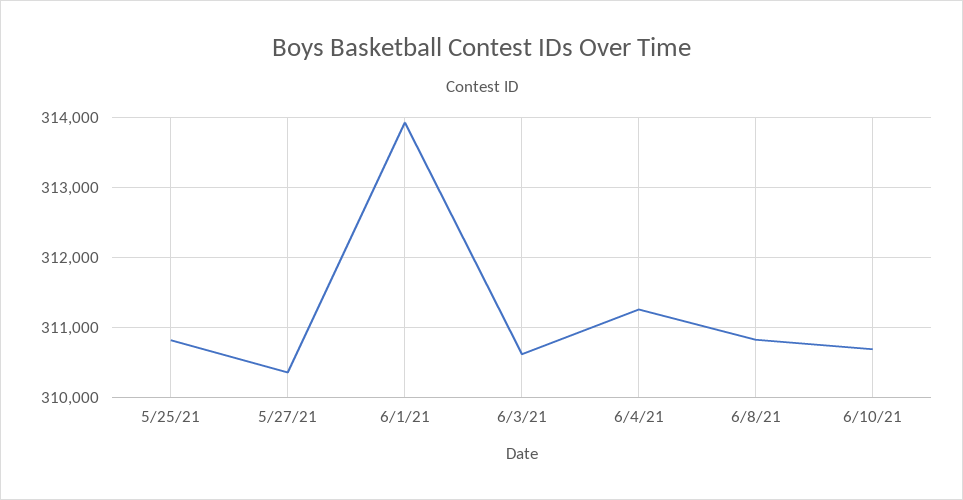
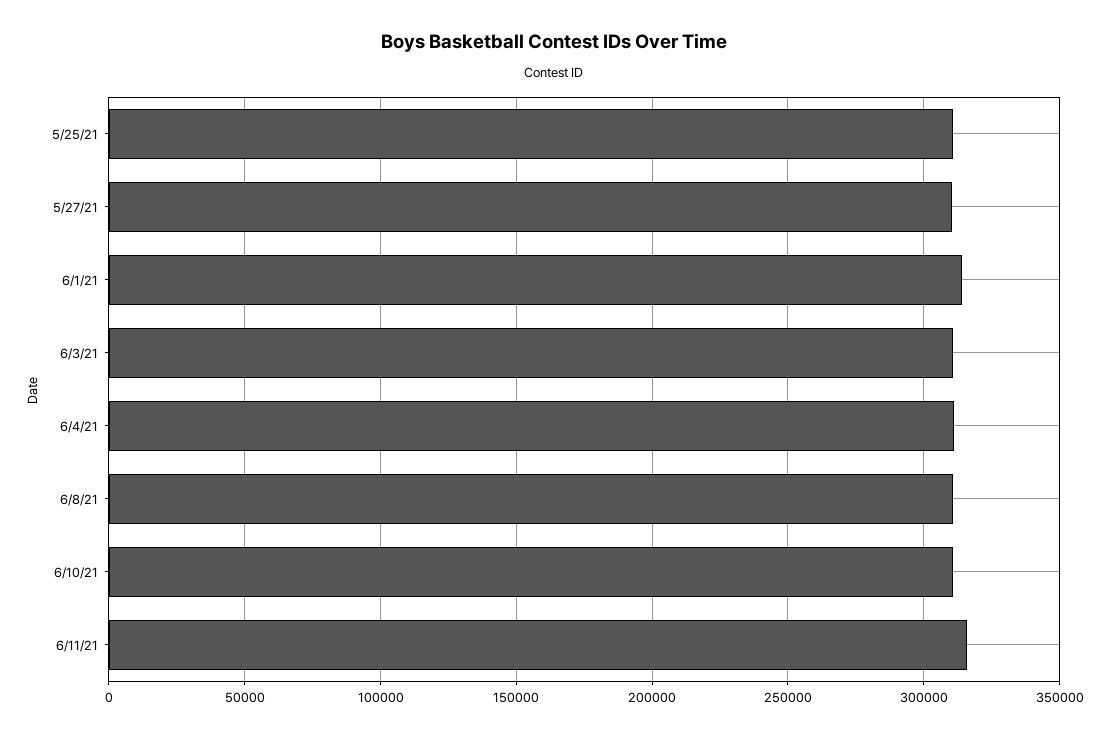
6/11/21: none -> 315000

